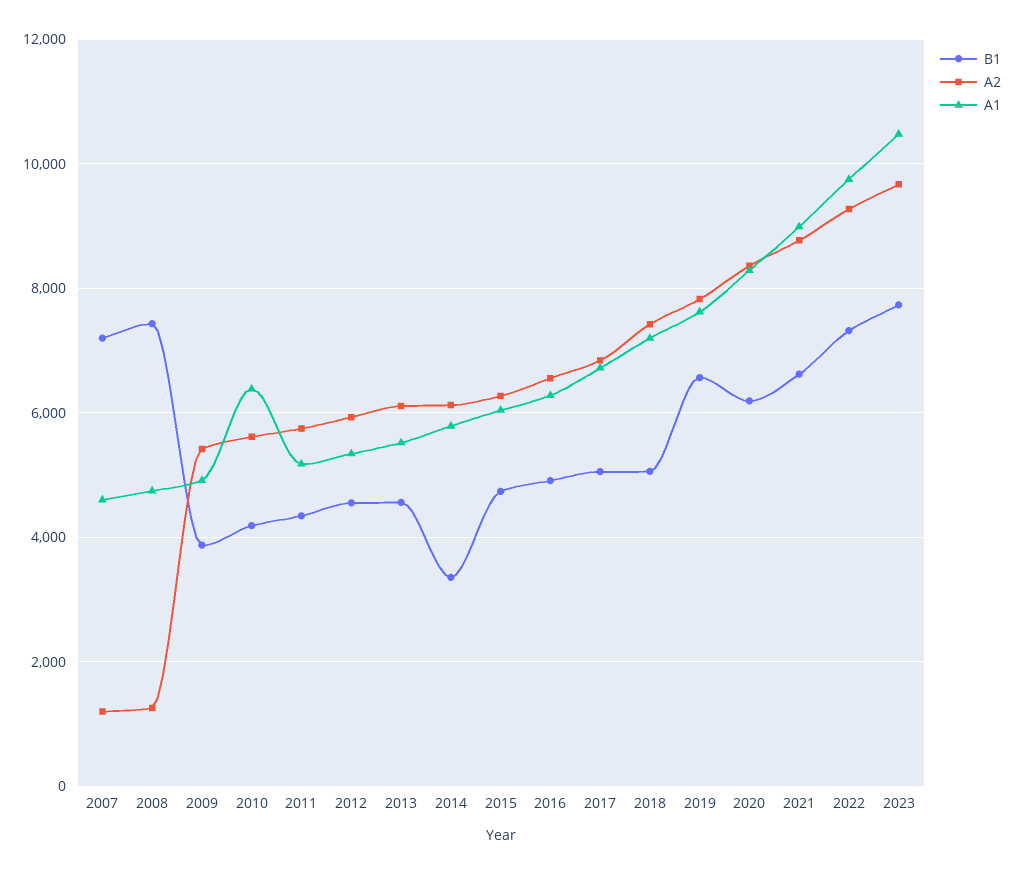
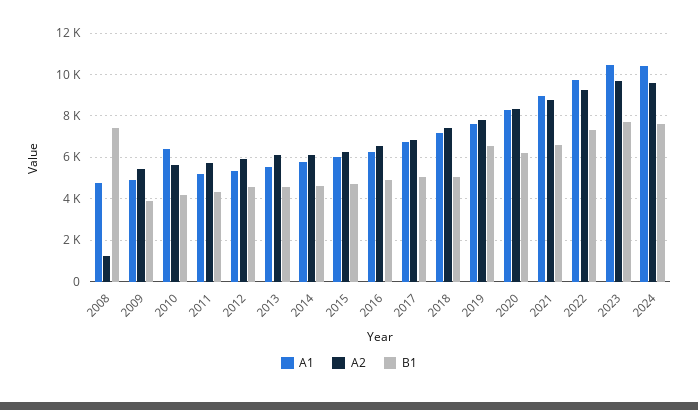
B1, 2007: 7200 -> none
A2, 2007: 1200 -> none
A1, 2007: 4600 -> none
B1, 2014: 3400 -> 4500
A1, 2024: none -> 10500
A2, 2024: none -> 9500
B1, 2024: none -> 7500

